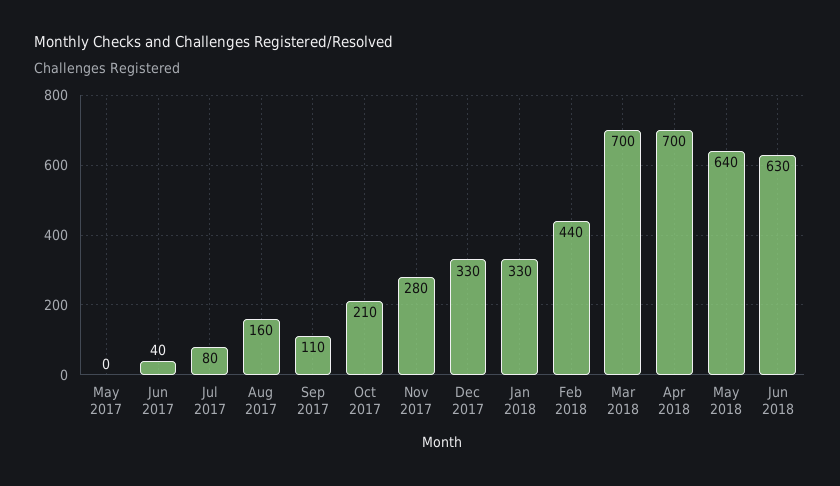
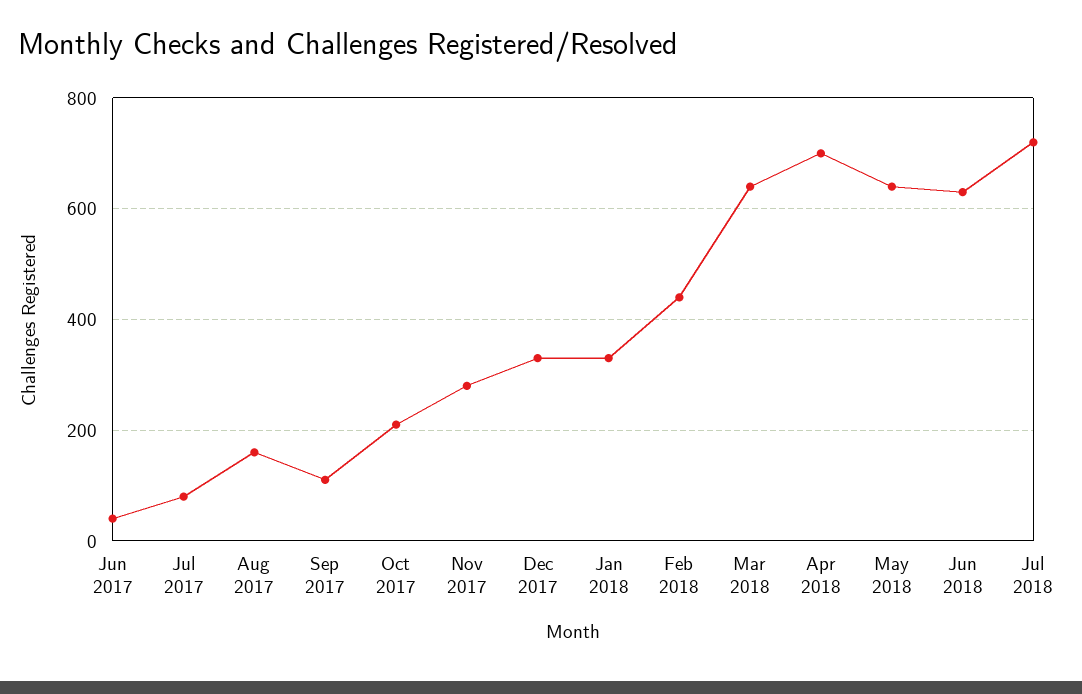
May 2017: 0 -> none
Mar 2018: 700 -> 640
Jul 2018: none -> 720

